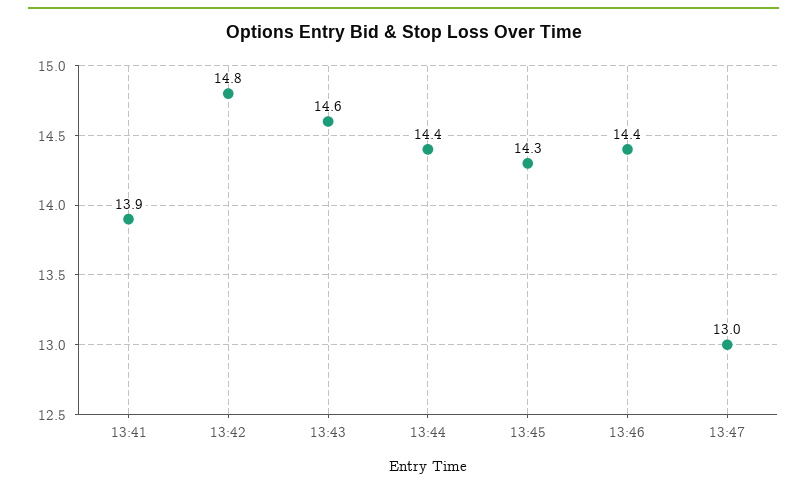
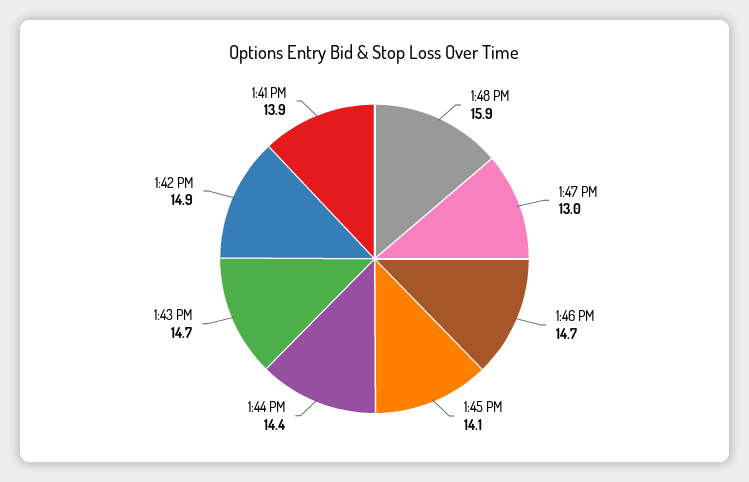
13:42: 14.8 -> 14.9
13:43: 14.6 -> 14.7
13:45: 14.3 -> 14.1
13:46: 14.4 -> 14.7
1:48 PM: none -> 15.9

